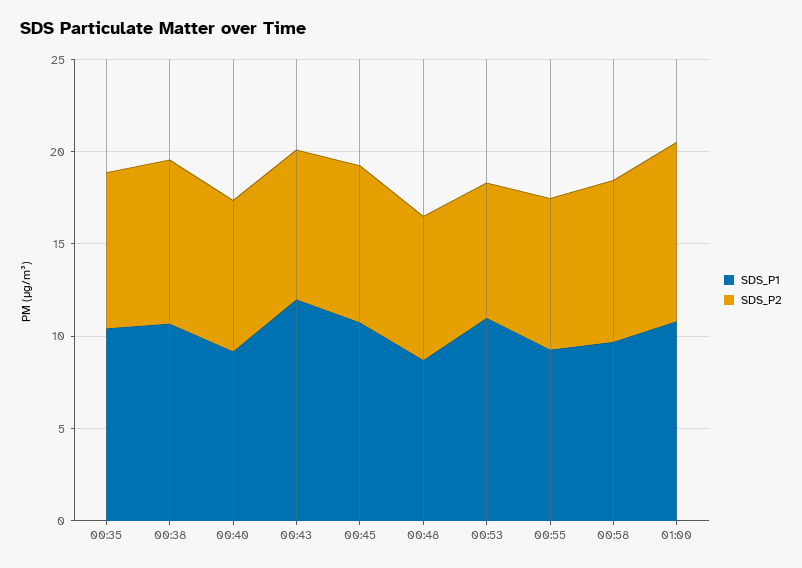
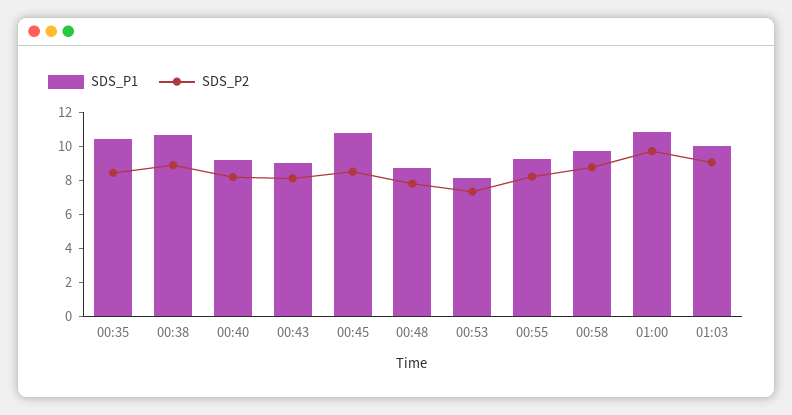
SDS_P1, 00:43: 12 -> 9
SDS_P1, 00:53: 11 -> 8
SDS_P1, 01:03: none -> 10
SDS_P2, 01:03: none -> 9

